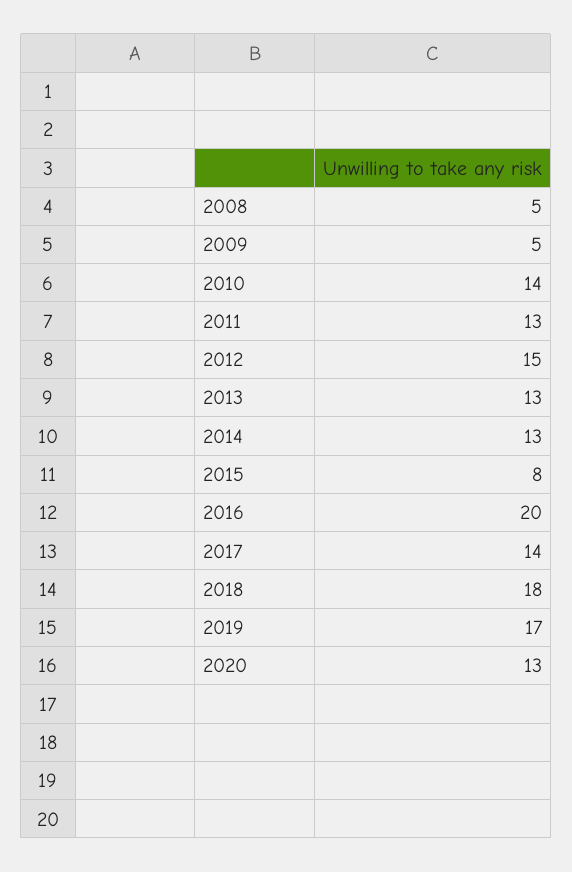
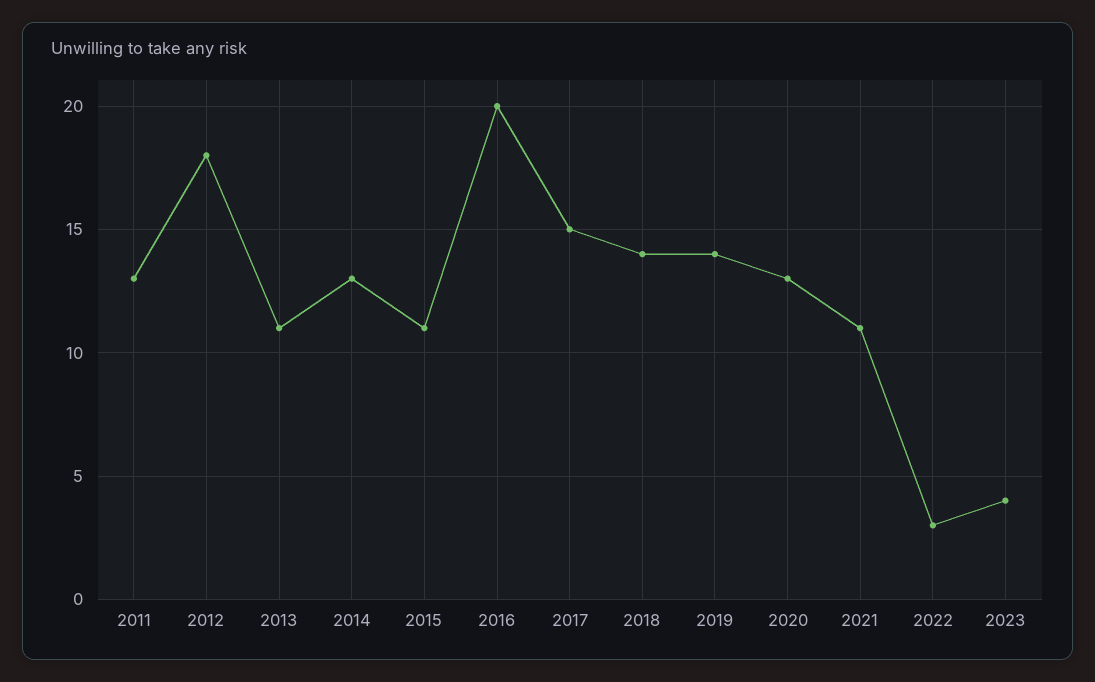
2008: 5 -> none
2009: 5 -> none
2010: 14 -> none
2012: 15 -> 18
2013: 13 -> 11
2015: 8 -> 11
2017: 14 -> 15
2018: 18 -> 14
2019: 17 -> 14
2021: none -> 11
2022: none -> 3
2023: none -> 4

